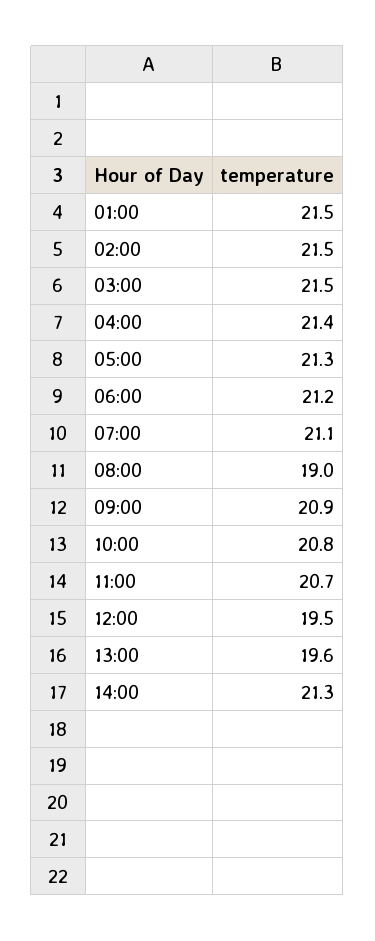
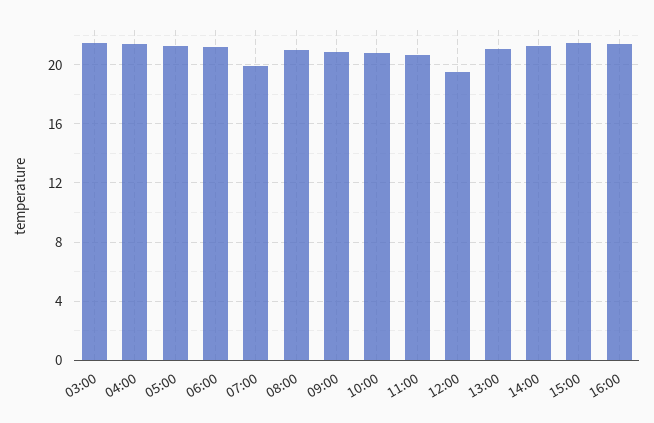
01:00: 21.5 -> none
02:00: 21.5 -> none
07:00: 21.1 -> 20
08:00: 19 -> 21
13:00: 19.6 -> 21
15:00: none -> 21.5
16:00: none -> 21.5

